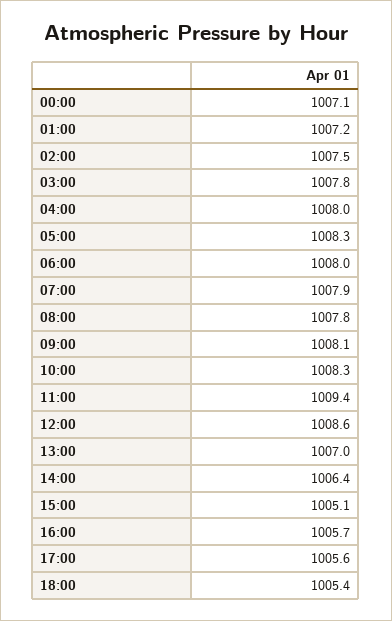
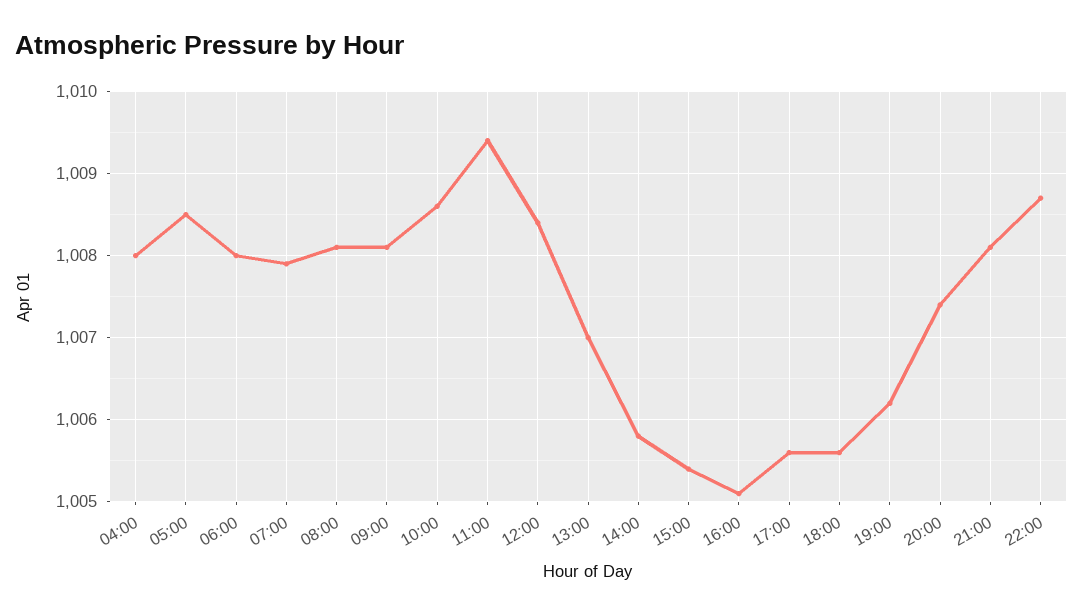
00:00: 1007.1 -> none
01:00: 1007.2 -> none
02:00: 1007.5 -> none
03:00: 1007.8 -> none
05:00: 1008.3 -> 1008.5
08:00: 1007.8 -> 1008.1
10:00: 1008.3 -> 1008.6
12:00: 1008.6 -> 1008.4
14:00: 1006.4 -> 1005.8
15:00: 1005.1 -> 1005.4
16:00: 1005.7 -> 1005.1
18:00: 1005.4 -> 1005.6
19:00: none -> 1006.2
20:00: none -> 1007.4
21:00: none -> 1008.1
22:00: none -> 1008.7

